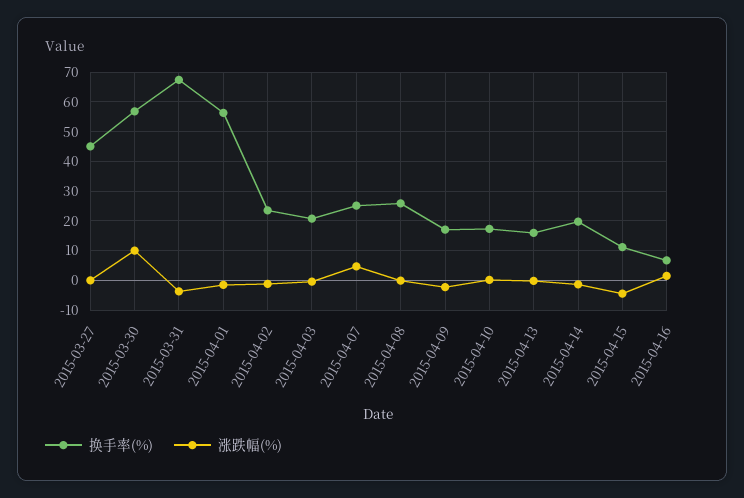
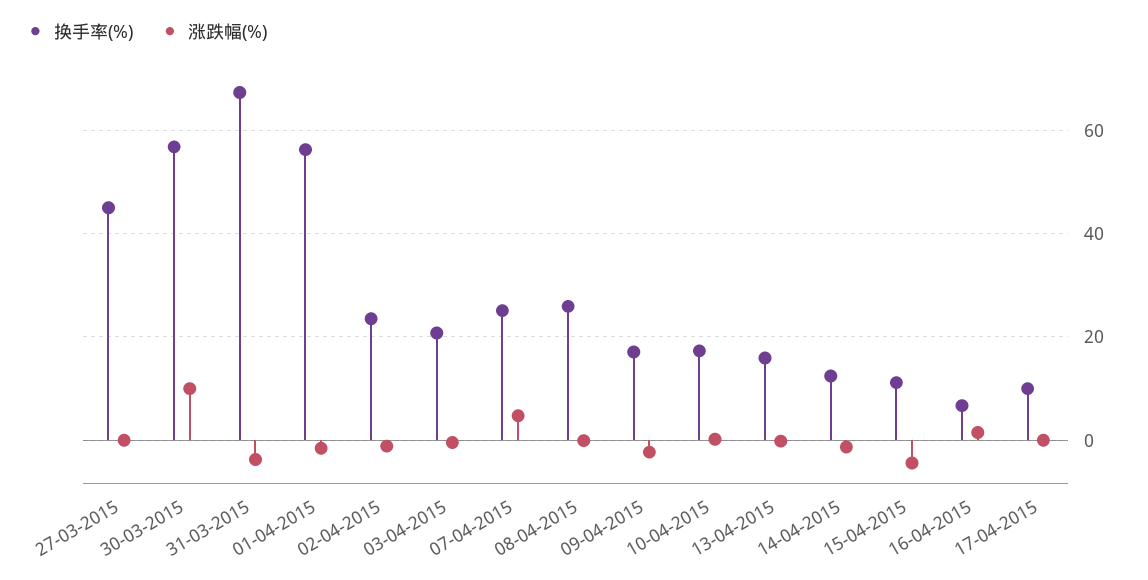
换手率(%), 2015-04-14: 20 -> 12
换手率(%), 17-04-2015: none -> 10
涨跌幅(%), 17-04-2015: none -> 0

